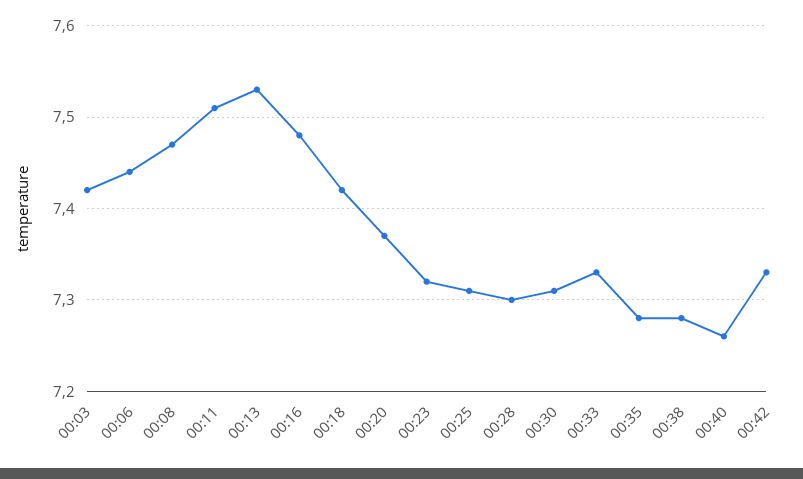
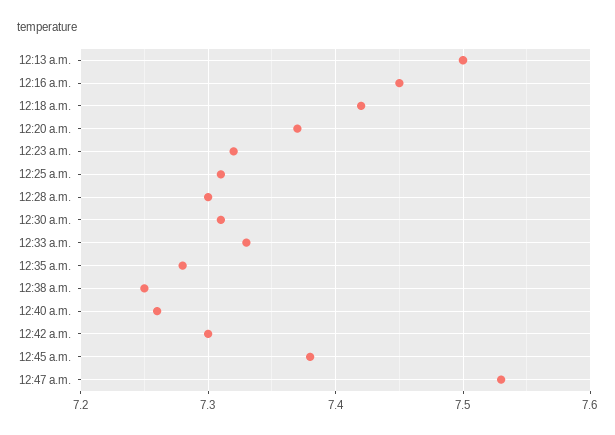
00:03: 7.42 -> none
00:06: 7.44 -> none
00:08: 7.47 -> none
00:11: 7.51 -> none
00:13: 7.53 -> 7.5
00:16: 7.48 -> 7.45
00:38: 7.28 -> 7.25
00:42: 7.33 -> 7.3
12:45 a.m.: none -> 7.38
12:47 a.m.: none -> 7.53

